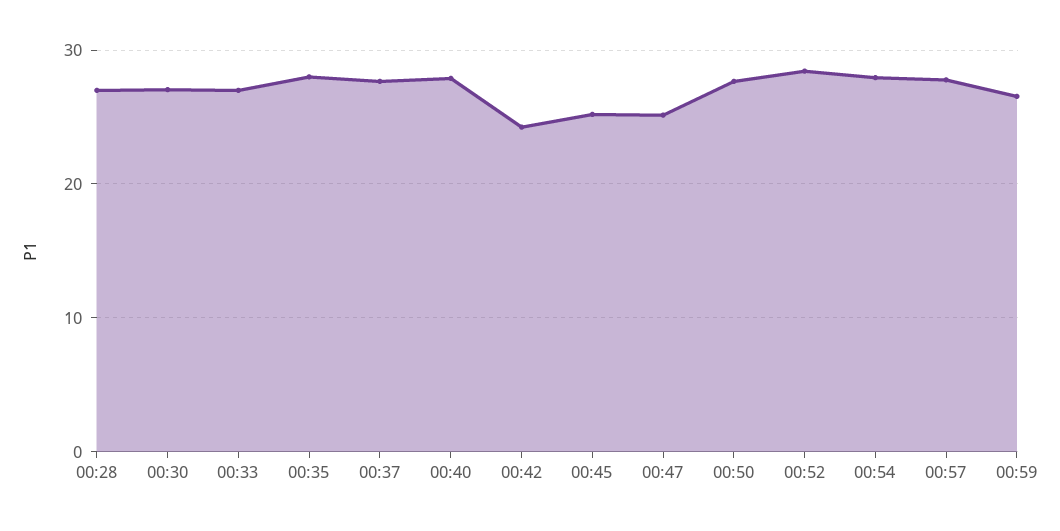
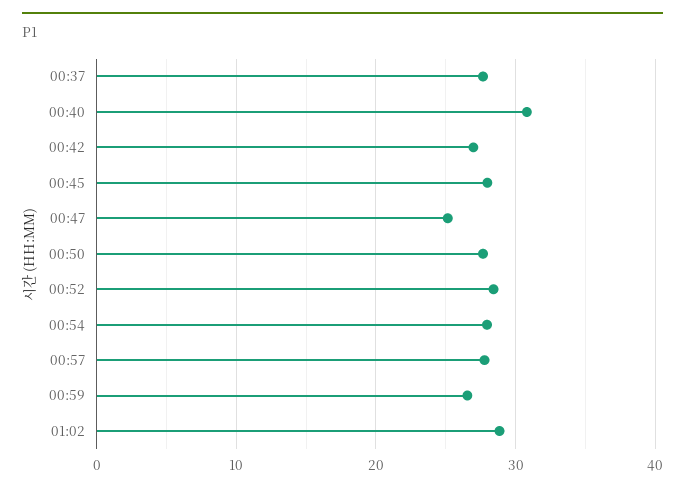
00:28: 27 -> none
00:30: 27 -> none
00:33: 27 -> none
00:35: 28 -> none
00:40: 28 -> 31
00:42: 24 -> 27
00:45: 25 -> 28
01:02: none -> 29

